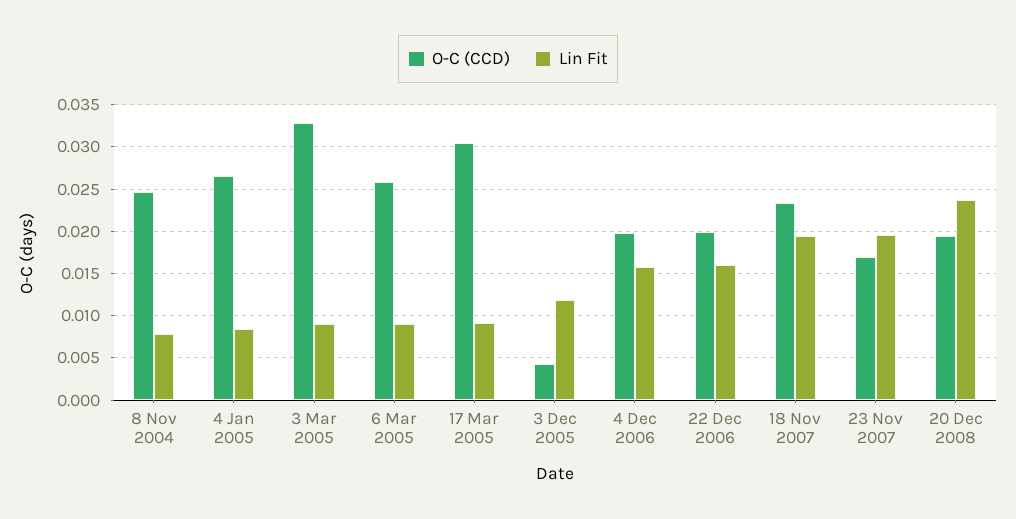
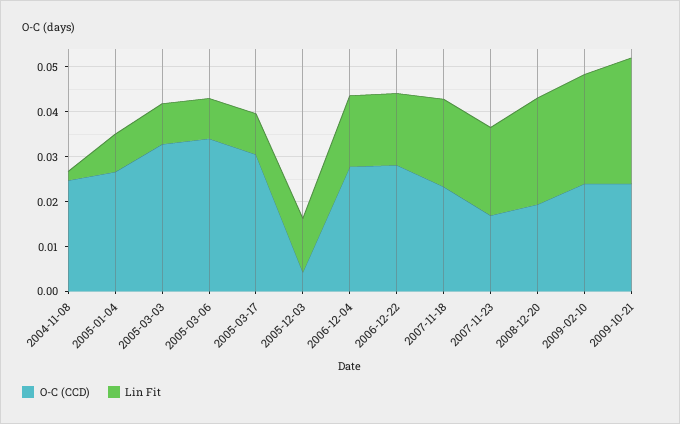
Lin Fit, 8 Nov 2004: 0.008 -> 0.002
O-C (CCD), 6 Mar 2005: 0.026 -> 0.034
O-C (CCD), 4 Dec 2006: 0.02 -> 0.028
O-C (CCD), 22 Dec 2006: 0.02 -> 0.028
O-C (CCD), 2009-02-10: none -> 0.024
Lin Fit, 2009-02-10: none -> 0.024
O-C (CCD), 2009-10-21: none -> 0.024
Lin Fit, 2009-10-21: none -> 0.028

